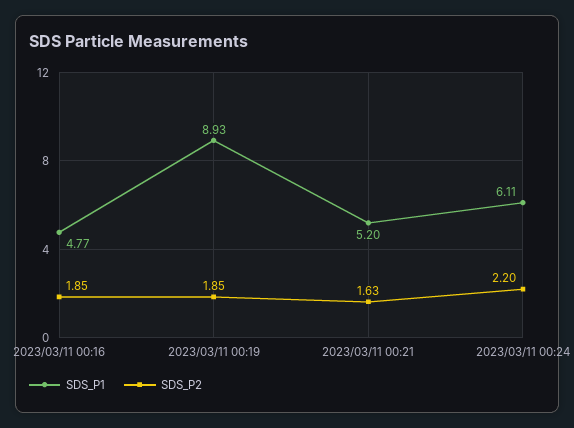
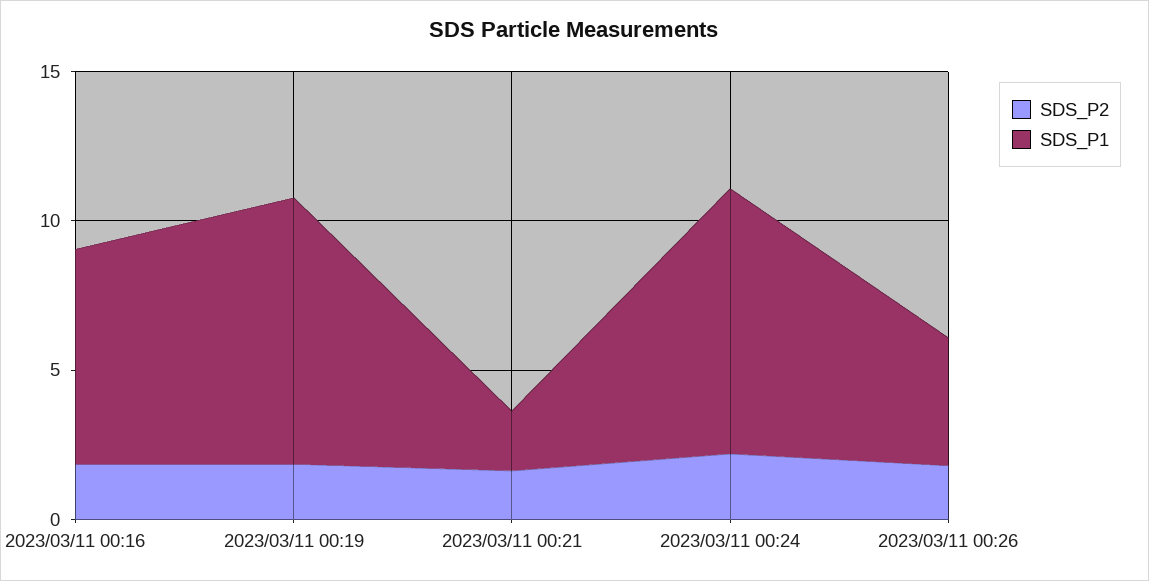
SDS_P1, 2023/03/11 00:16: 4.77 -> 7
SDS_P1, 2023/03/11 00:21: 5.2 -> 2
SDS_P1, 2023/03/11 00:24: 6.11 -> 9
SDS_P2, 2023/03/11 00:26: none -> 2
SDS_P1, 2023/03/11 00:26: none -> 4

